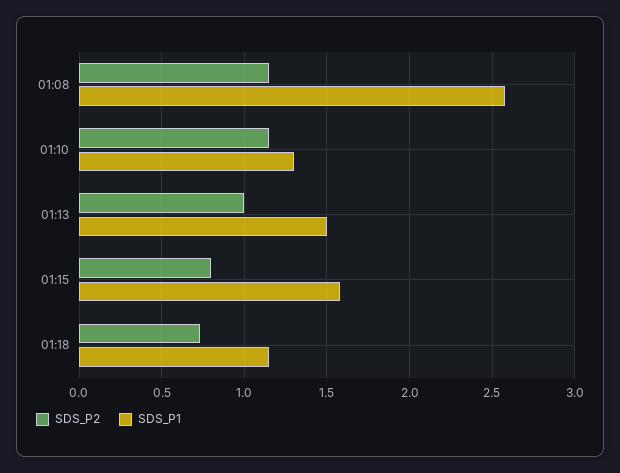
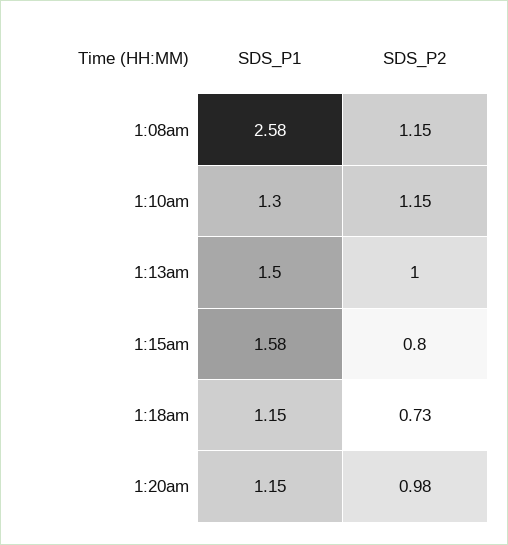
SDS_P1, 1:20am: none -> 1.15
SDS_P2, 1:20am: none -> 0.98

